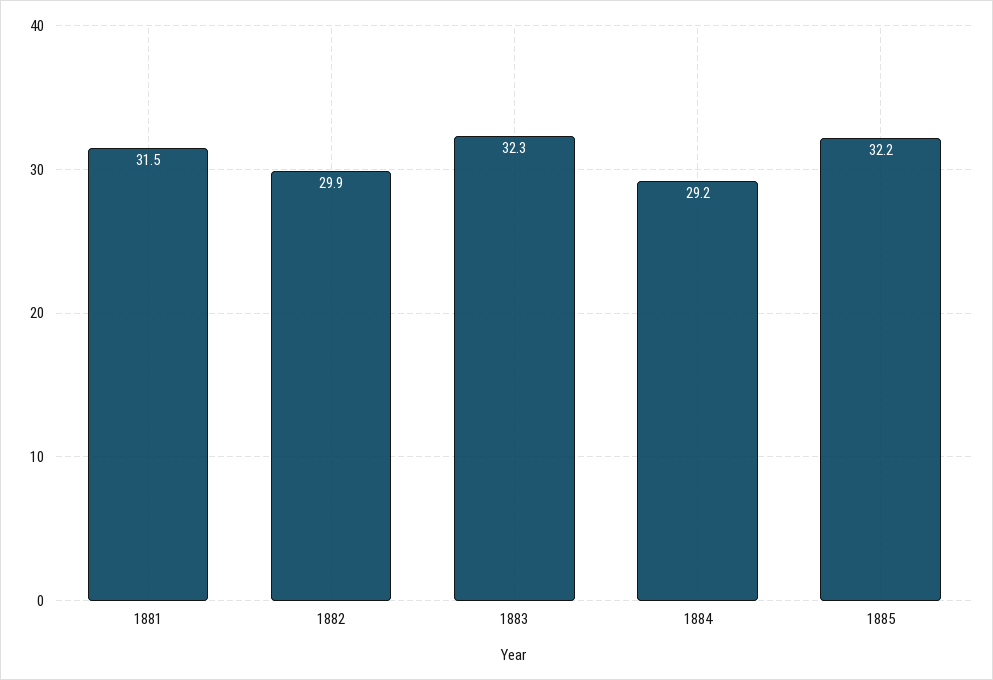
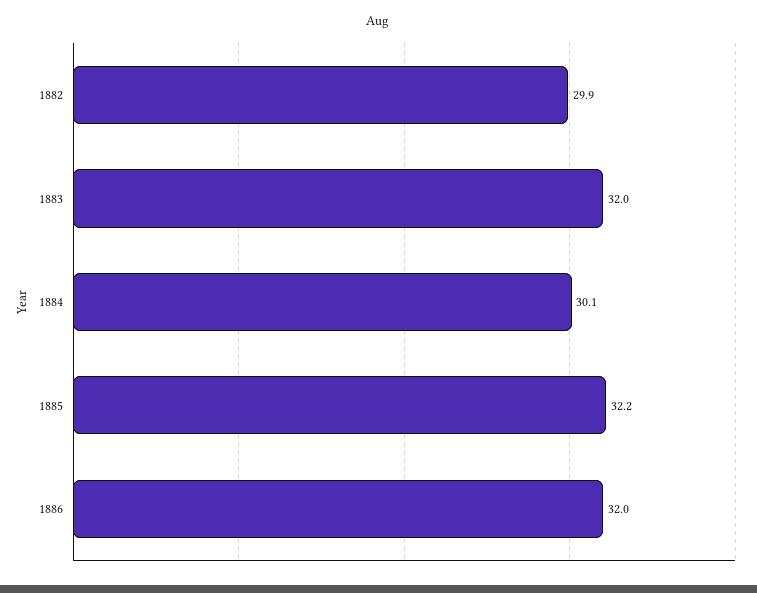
1881: 31.5 -> none
1883: 32.3 -> 32
1884: 29.2 -> 30.1
1886: none -> 32

